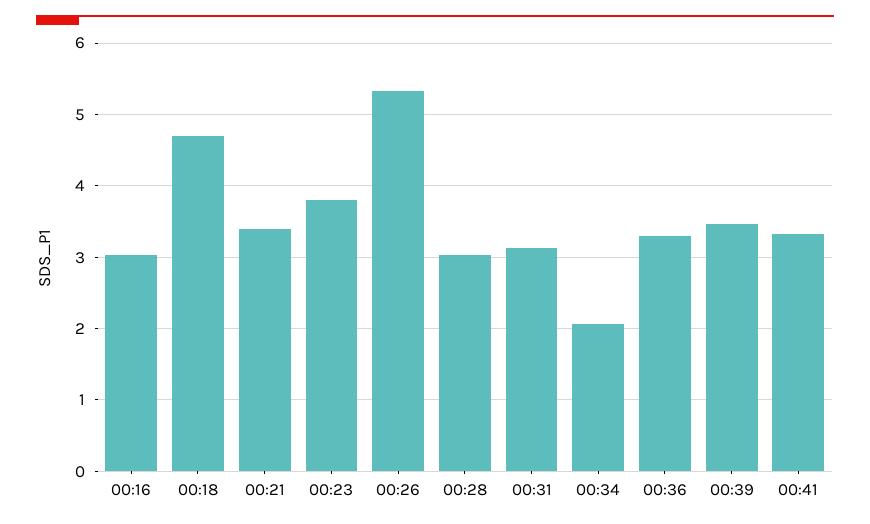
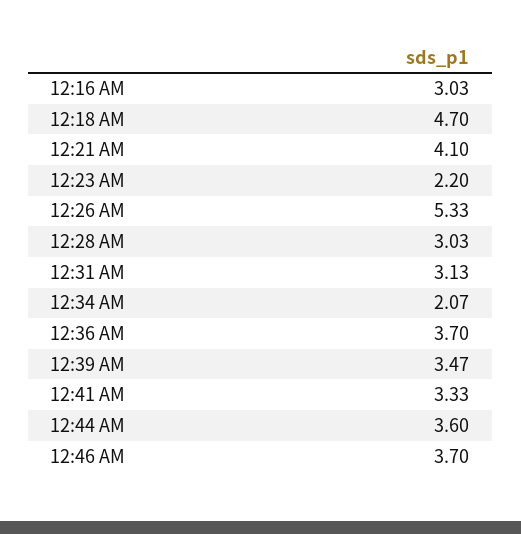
00:21: 3.4 -> 4.1
00:23: 3.8 -> 2.2
00:36: 3.3 -> 3.7
12:44 AM: none -> 3.6
12:46 AM: none -> 3.7

